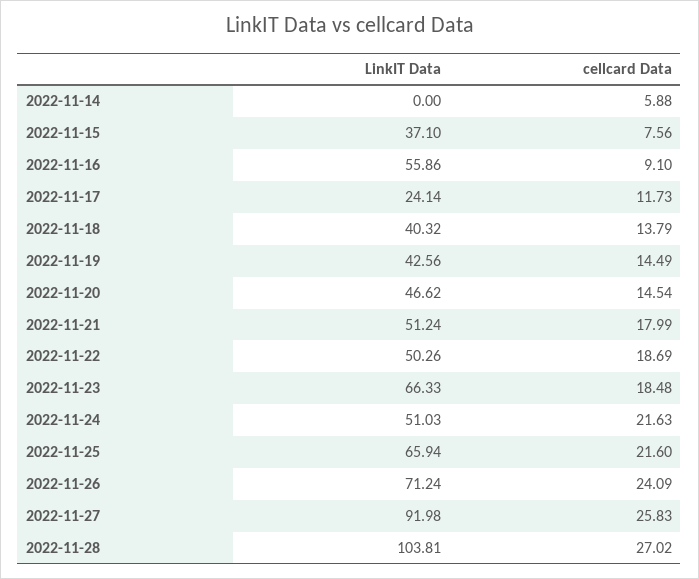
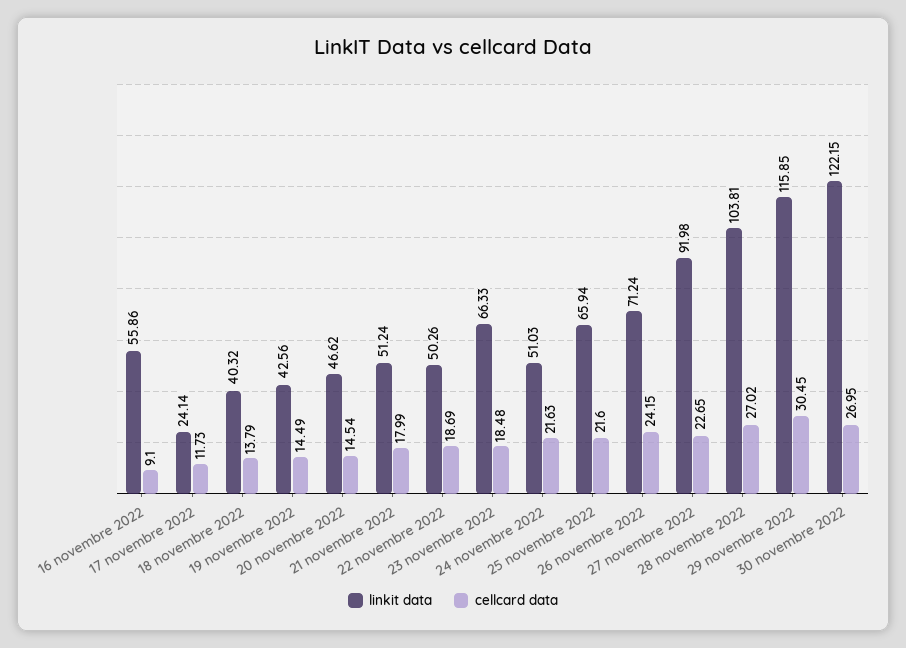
LinkIT Data, 2022-11-14: 0 -> none
cellcard Data, 2022-11-14: 5.88 -> none
LinkIT Data, 2022-11-15: 37.1 -> none
cellcard Data, 2022-11-15: 7.56 -> none
cellcard Data, 2022-11-26: 24.09 -> 24.15
cellcard Data, 2022-11-27: 25.83 -> 22.65
LinkIT Data, 29 novembre 2022: none -> 115.85
cellcard Data, 29 novembre 2022: none -> 30.45
LinkIT Data, 30 novembre 2022: none -> 122.15
cellcard Data, 30 novembre 2022: none -> 26.95

